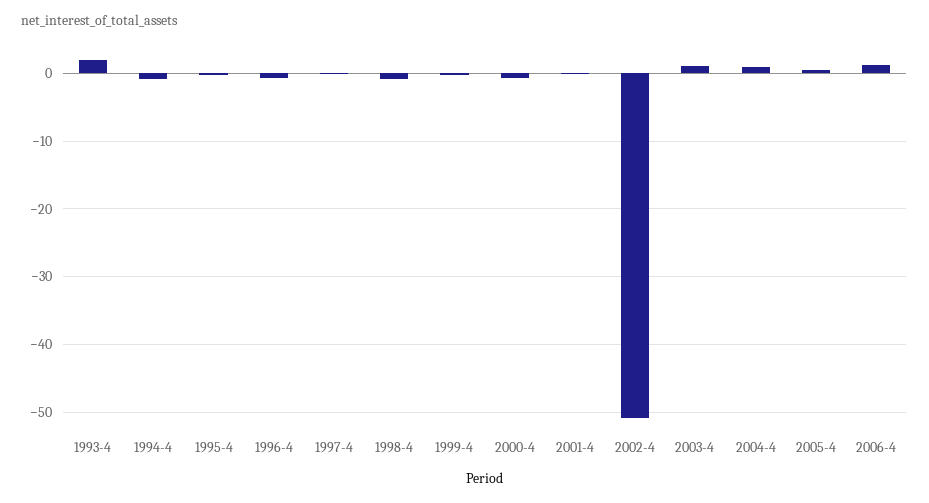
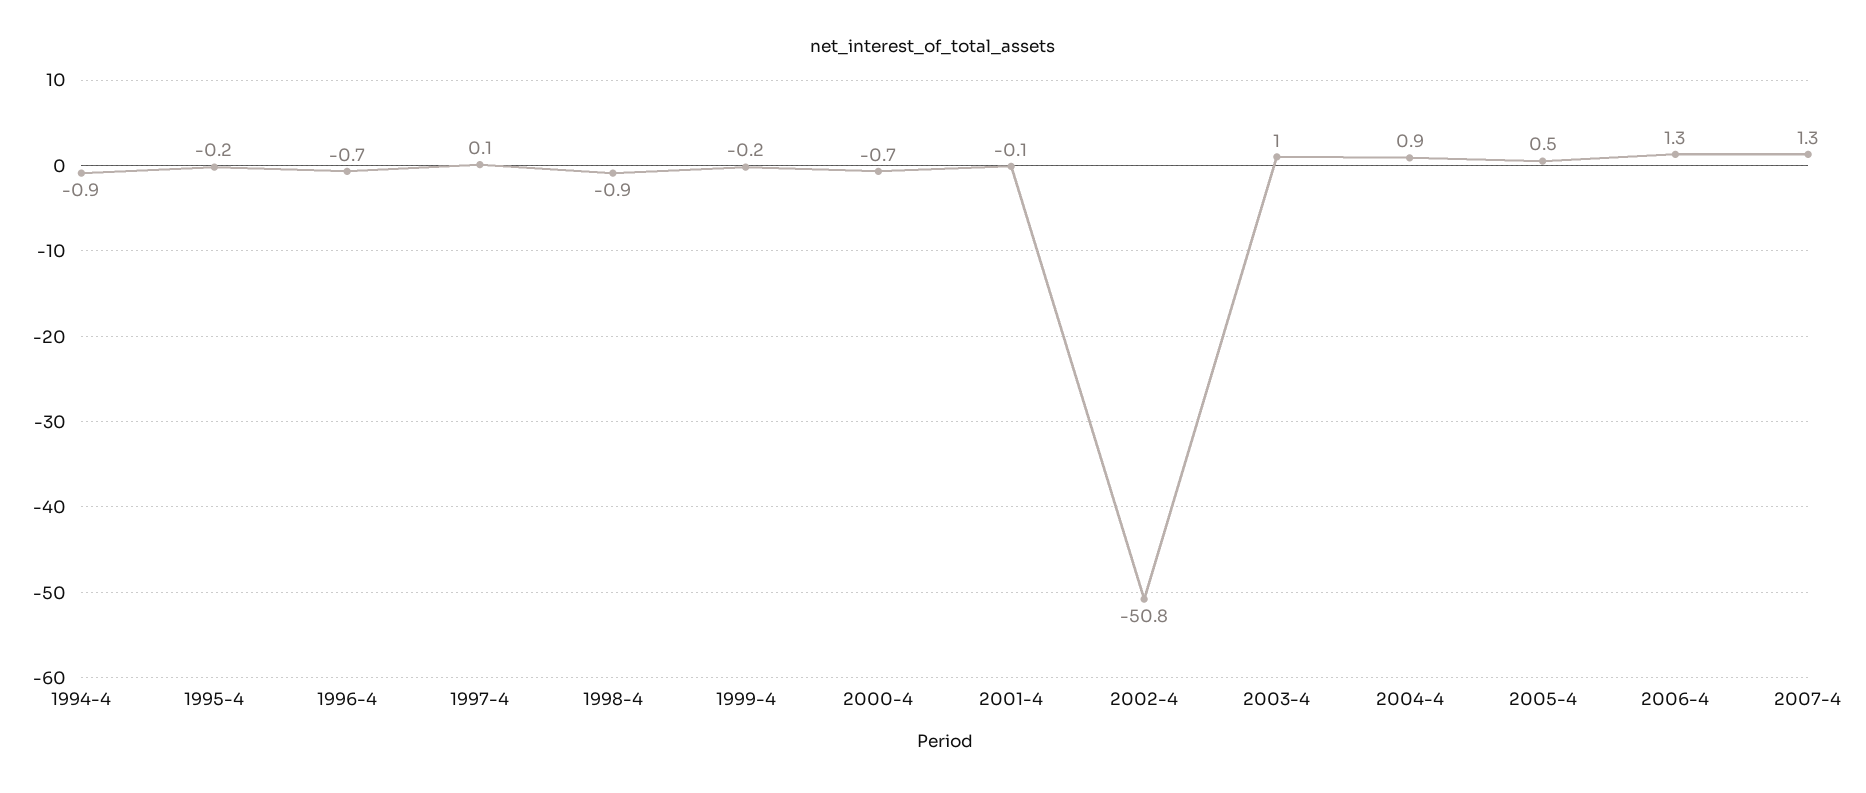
1993-4: 2 -> none
2007-4: none -> 1.3

